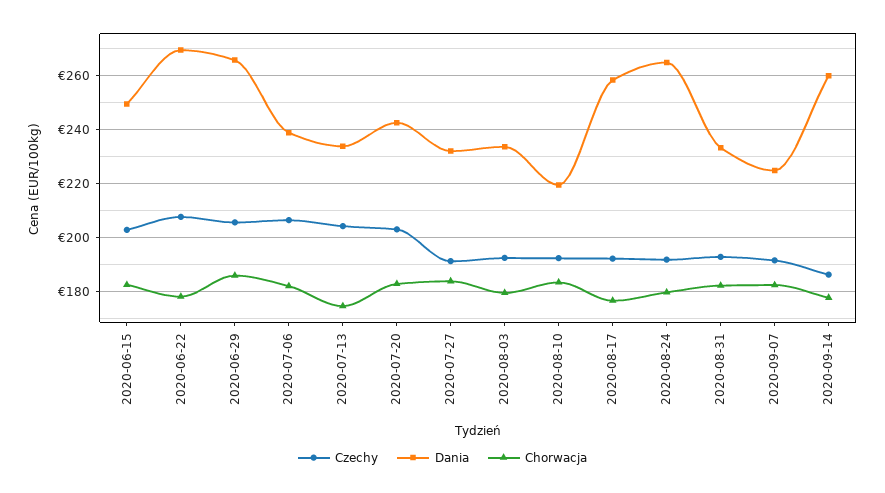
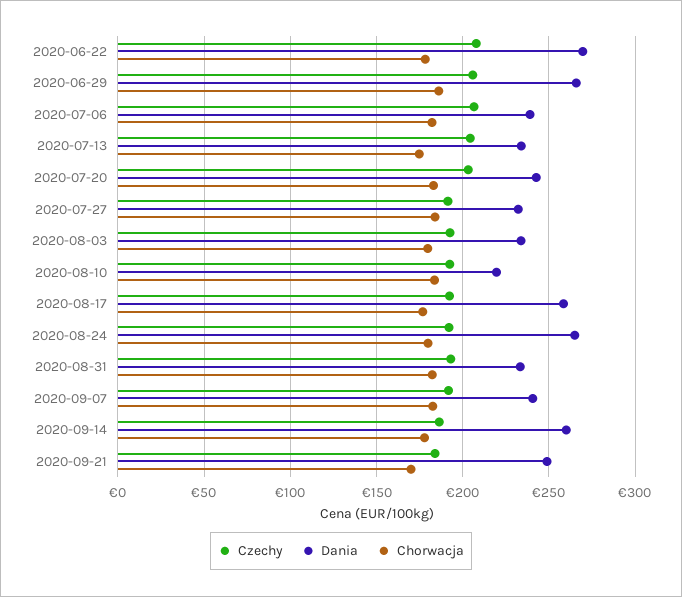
Czechy, 2020-06-15: 202.5 -> none
Dania, 2020-06-15: 250 -> none
Chorwacja, 2020-06-15: 182.5 -> none
Dania, 2020-09-07: 225 -> 240
Czechy, 2020-09-21: none -> 185
Dania, 2020-09-21: none -> 250
Chorwacja, 2020-09-21: none -> 170

